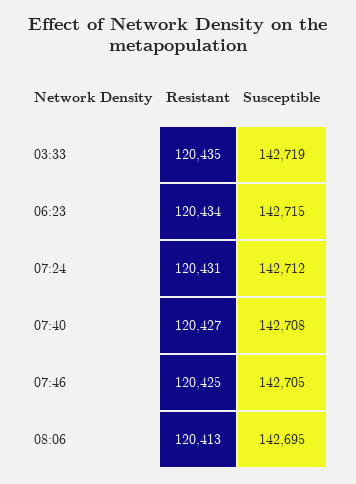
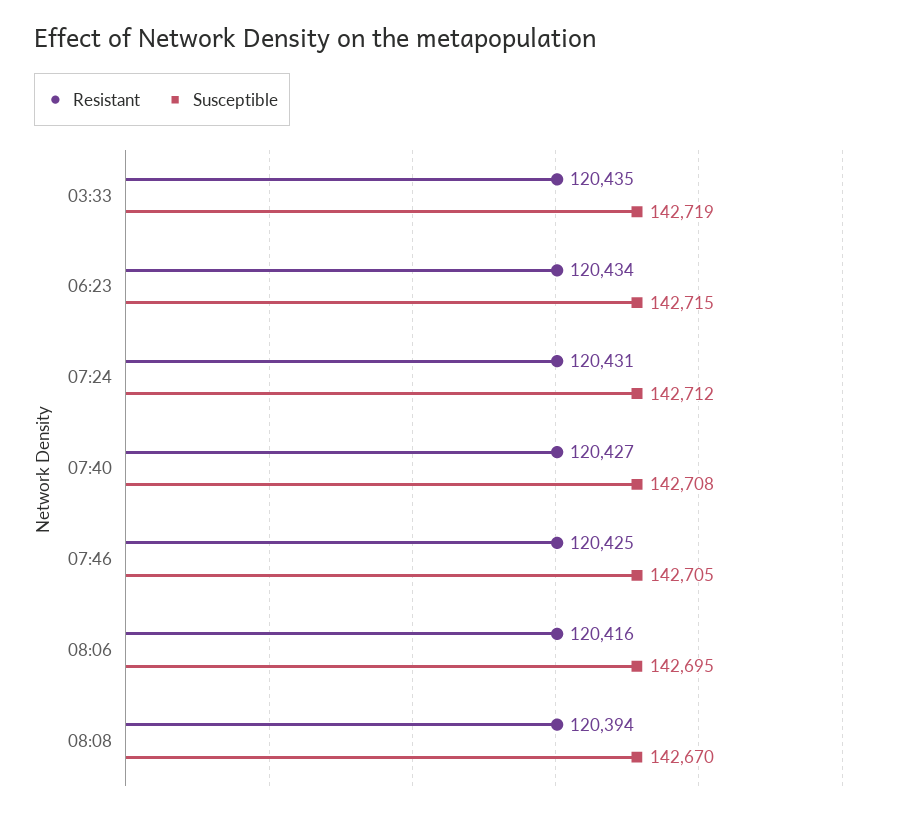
Resistant, 08:06: 120413 -> 120416
Resistant, 08:08: none -> 120394
Susceptible, 08:08: none -> 142670

